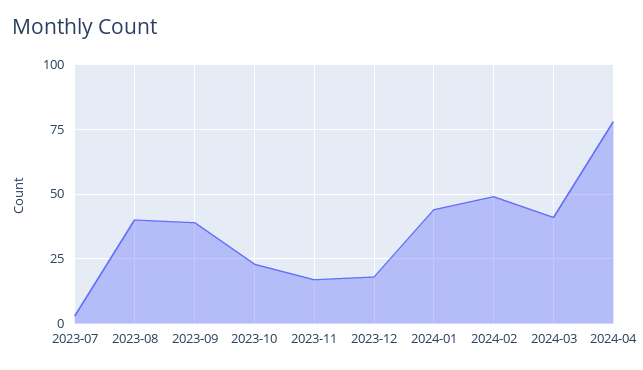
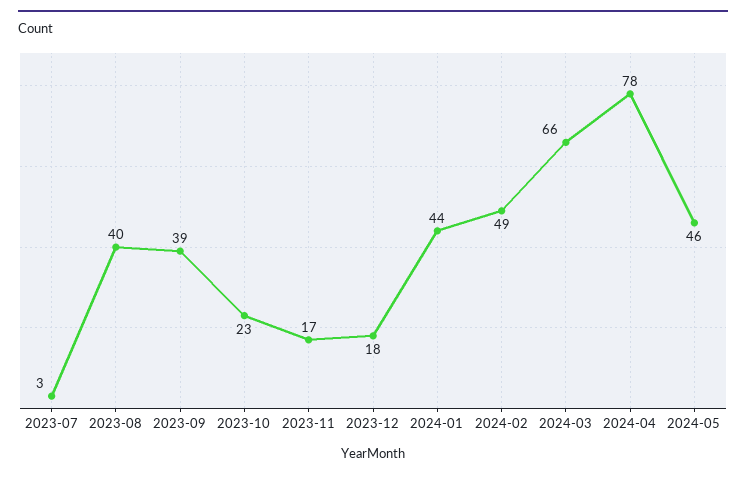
2024-03: 40 -> 66
2024-05: none -> 46

